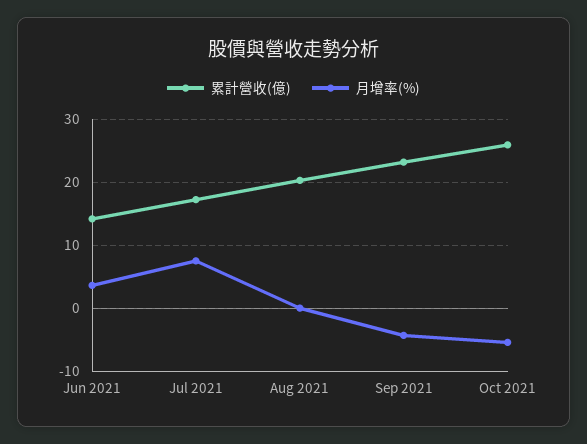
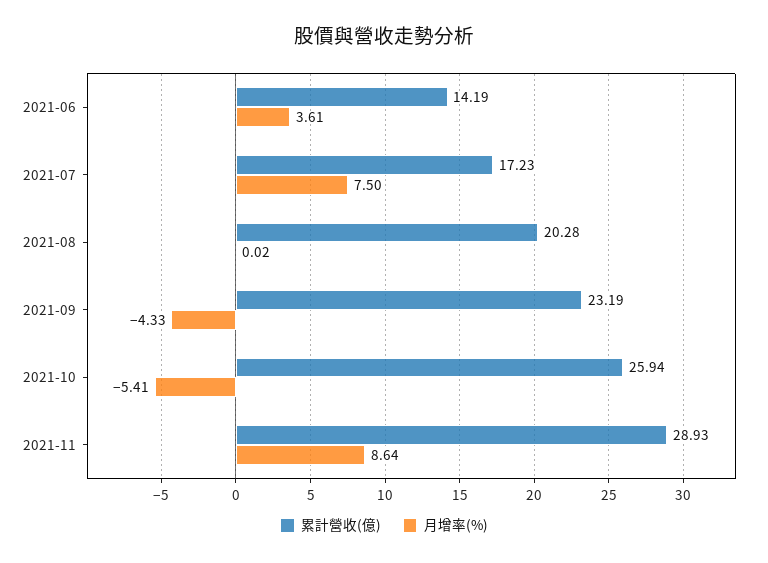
累計營收(億), 2021-11: none -> 28.93
月增率(%), 2021-11: none -> 8.64

